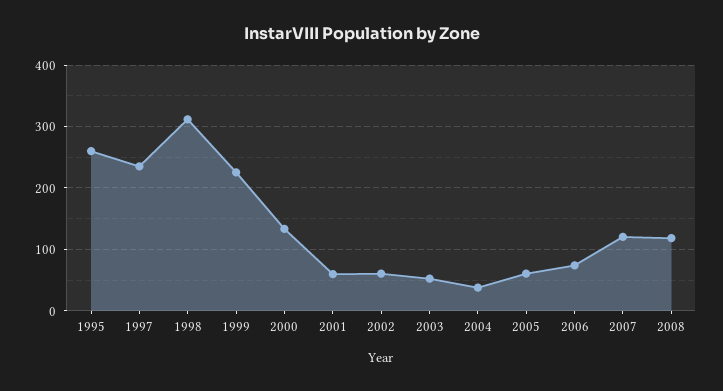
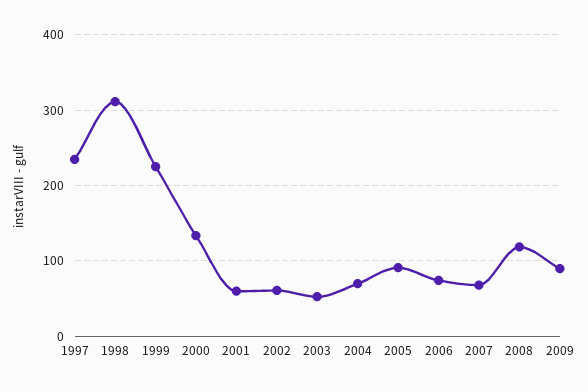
1995: 260 -> none
2004: 40 -> 70
2005: 60 -> 90
2007: 120 -> 70
2009: none -> 90

